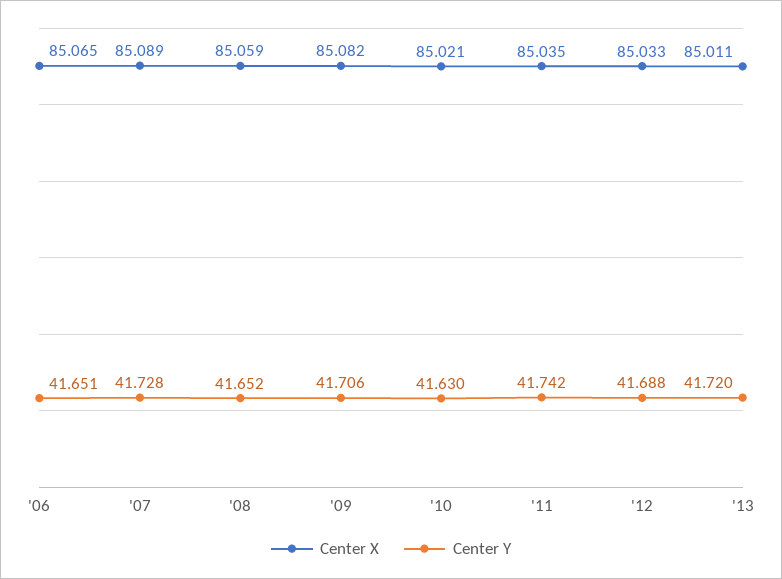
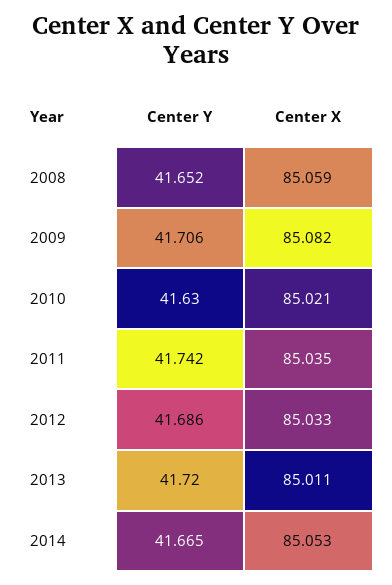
Center X, '06: 85.065 -> none
Center Y, '06: 41.651 -> none
Center X, '07: 85.089 -> none
Center Y, '07: 41.728 -> none
Center Y, '12: 41.688 -> 41.686
Center Y, 2014: none -> 41.665
Center X, 2014: none -> 85.053

